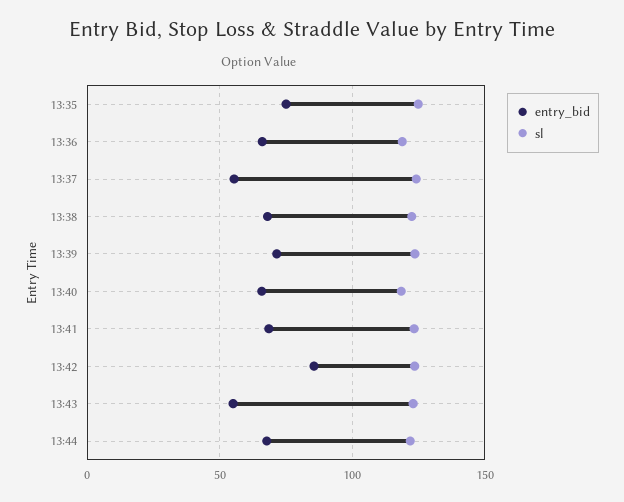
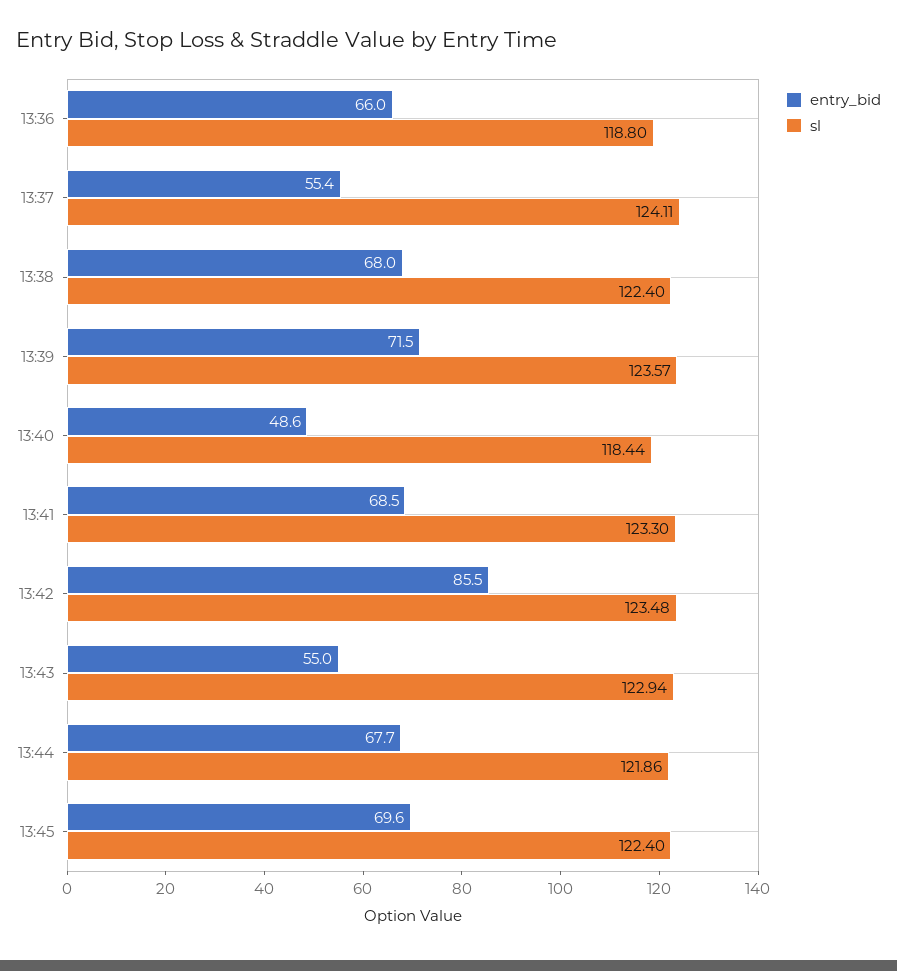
entry_bid, 13:35: 75 -> none
sl, 13:35: 125 -> none
entry_bid, 13:40: 65 -> 48.6
entry_bid, 13:45: none -> 69.6
sl, 13:45: none -> 122.4

